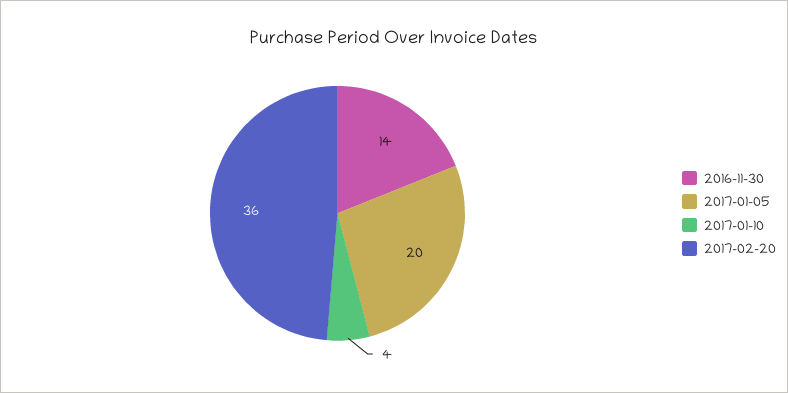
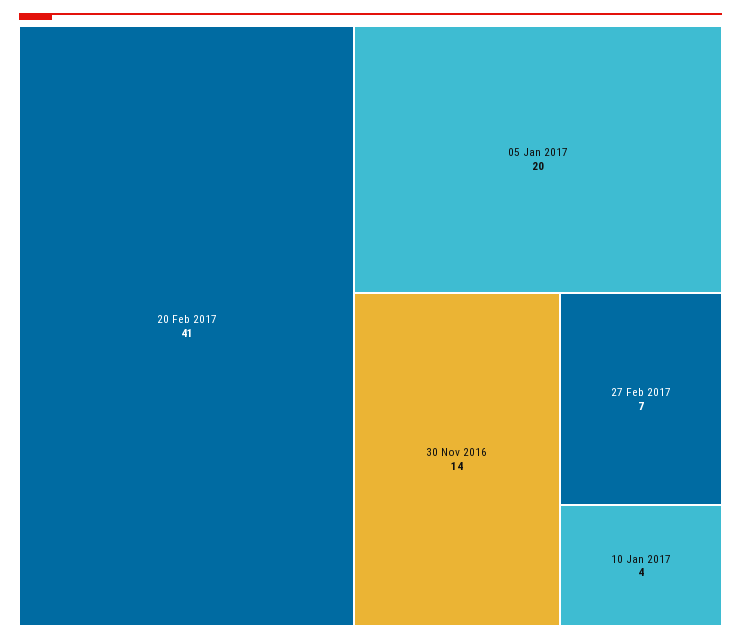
2017-02-20: 36 -> 41
27 Feb 2017: none -> 7

